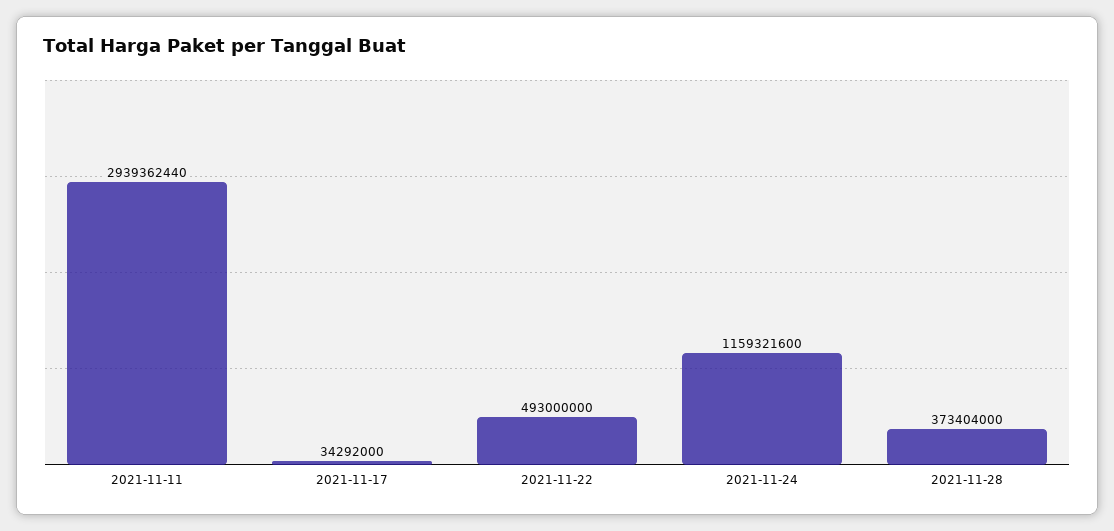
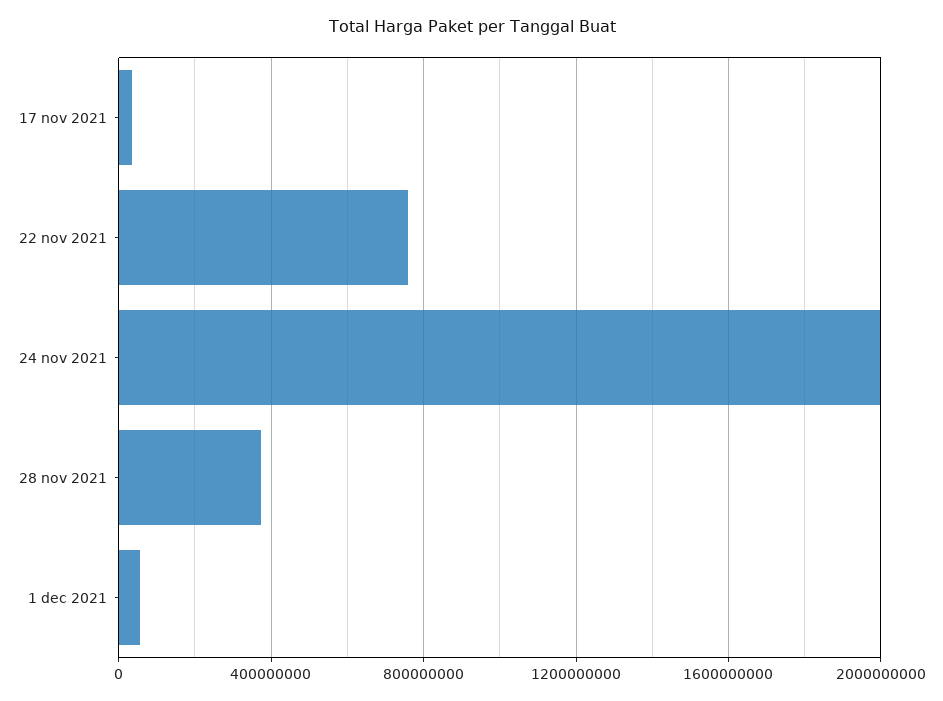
2021-11-11: 2939362440 -> none
2021-11-22: 493000000 -> 750000000
2021-11-24: 1159321600 -> 2000000000
1 dec 2021: none -> 50000000

